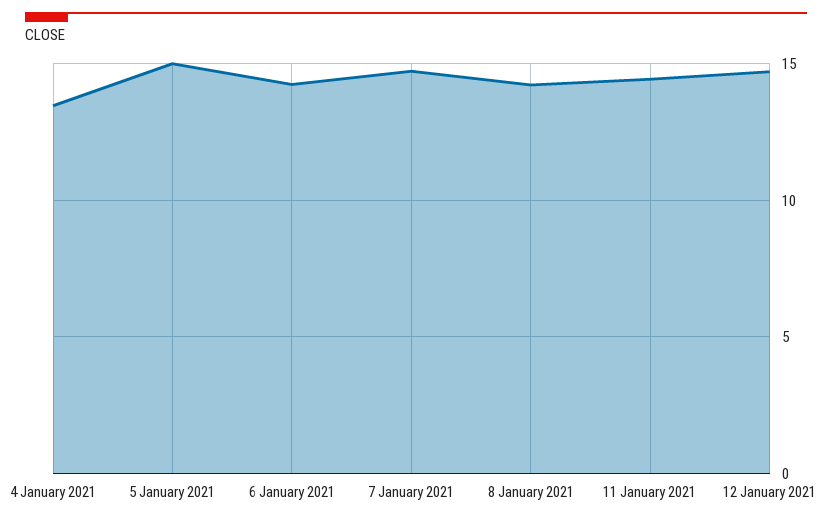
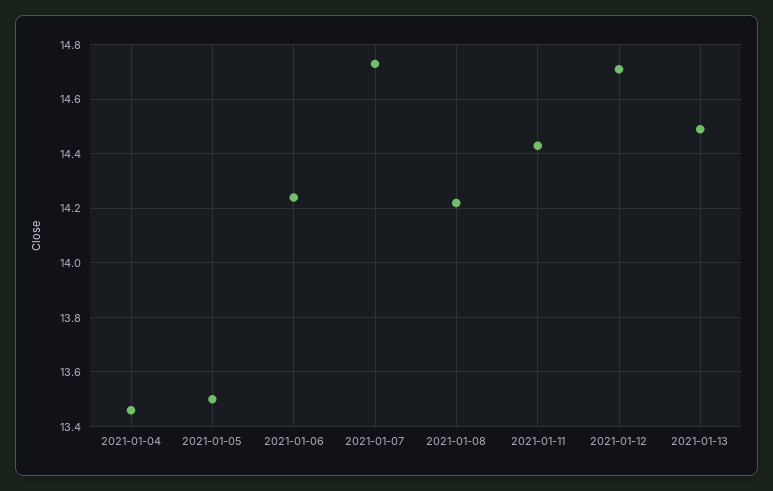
5 January 2021: 15 -> 13.5
2021-01-13: none -> 14.5

